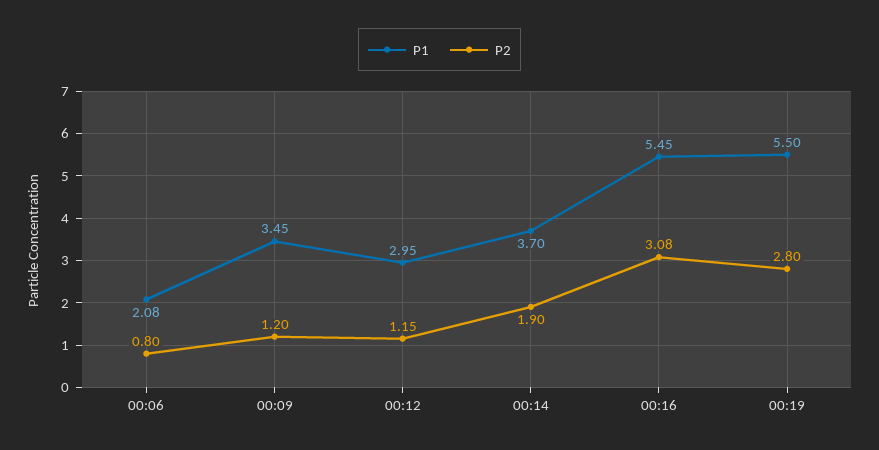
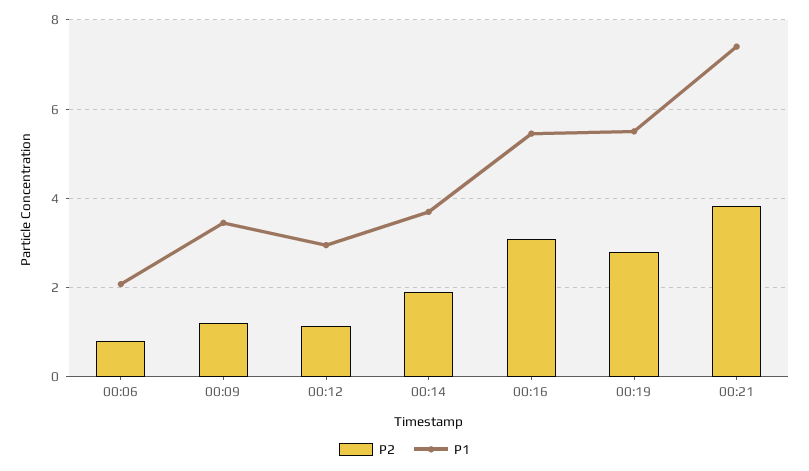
P2, 00:21: none -> 3.8
P1, 00:21: none -> 7.4

